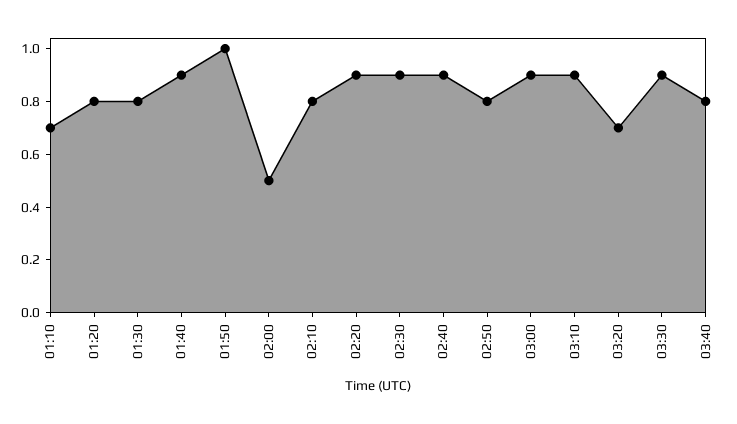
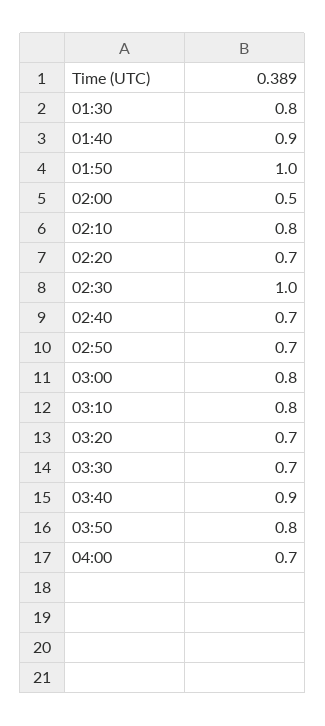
01:10: 0.7 -> none
01:20: 0.8 -> none
02:20: 0.9 -> 0.7
02:30: 0.9 -> 1
02:40: 0.9 -> 0.7
02:50: 0.8 -> 0.7
03:00: 0.9 -> 0.8
03:10: 0.9 -> 0.8
03:30: 0.9 -> 0.7
03:40: 0.8 -> 0.9
03:50: none -> 0.8
04:00: none -> 0.7

